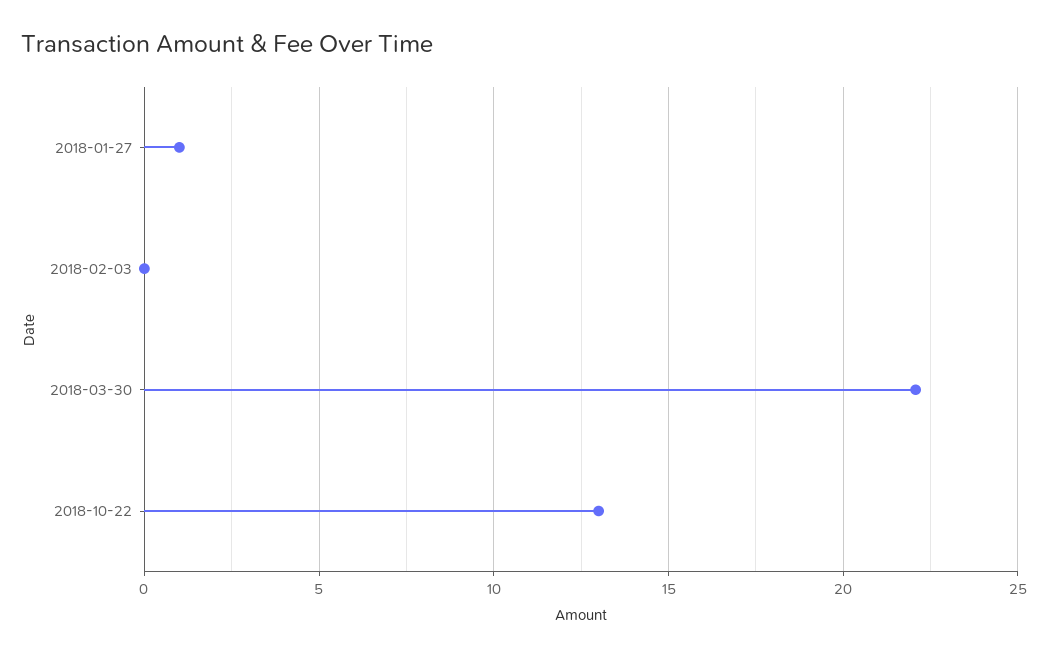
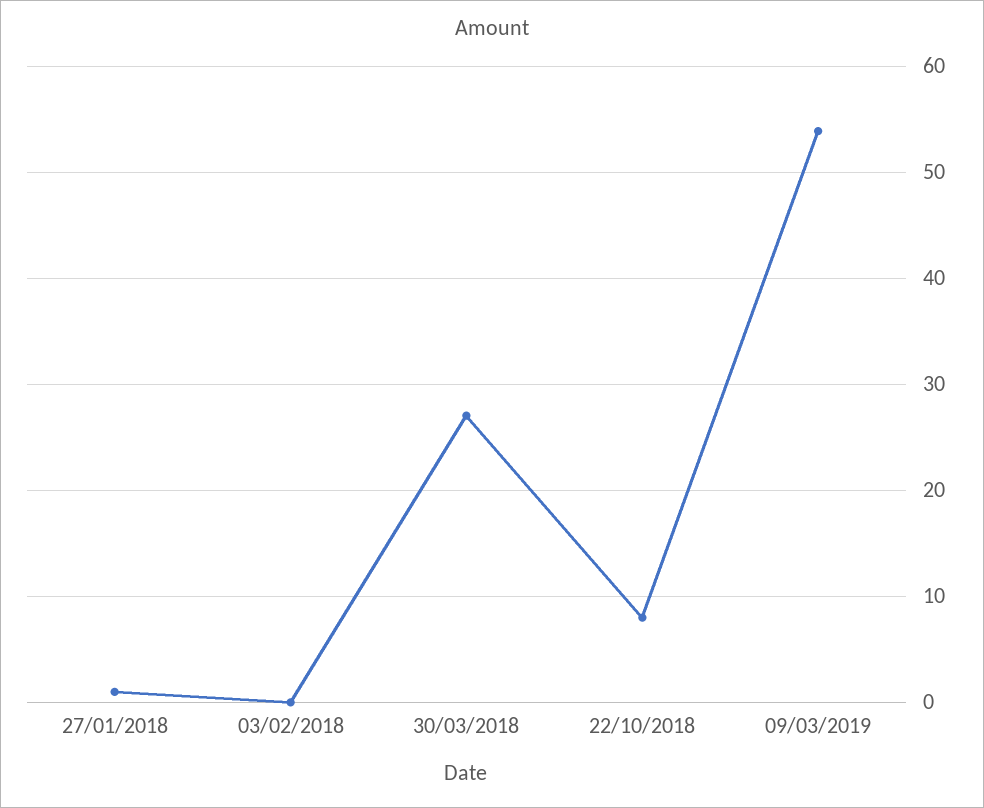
2018-03-30: 22 -> 27
2018-10-22: 13 -> 8
09/03/2019: none -> 54

